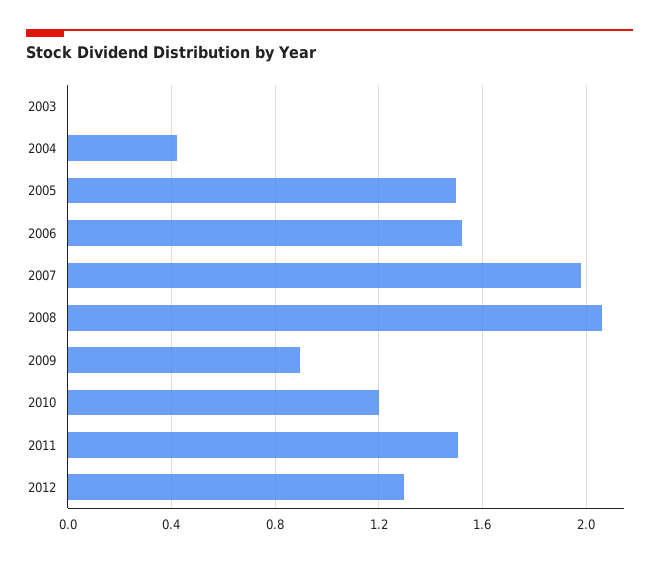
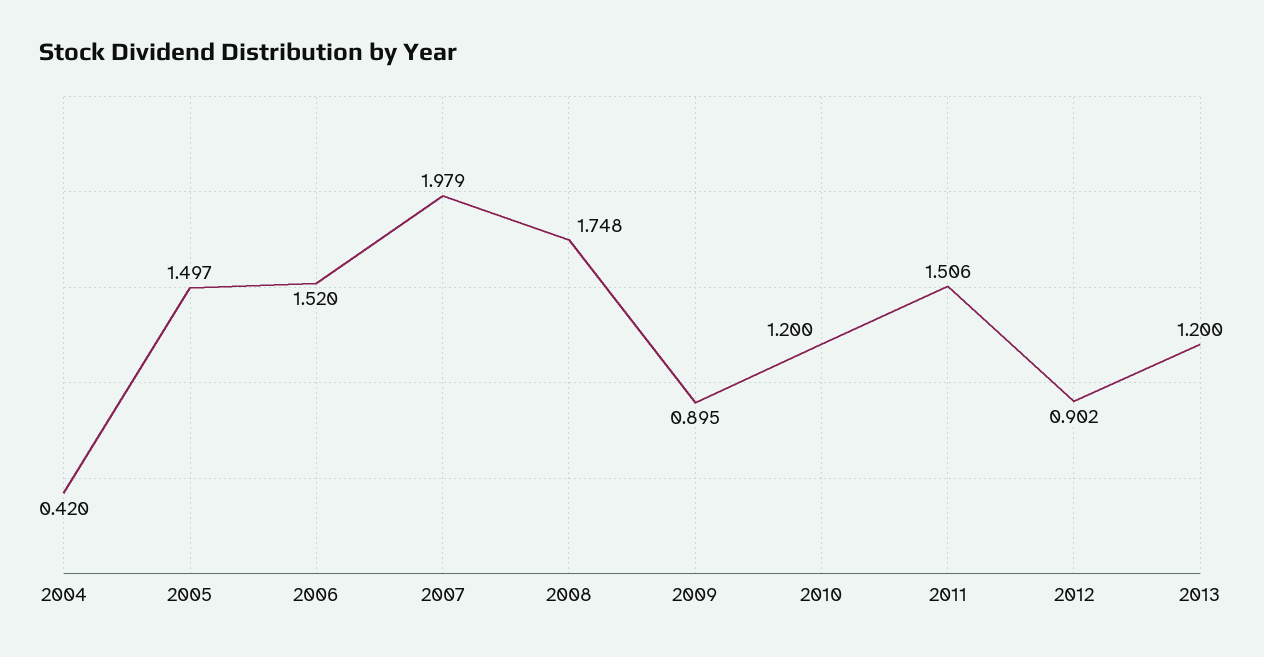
2003: 0 -> none
2008: 2.05 -> 1.748
2012: 1.3 -> 0.902
2013: none -> 1.2

